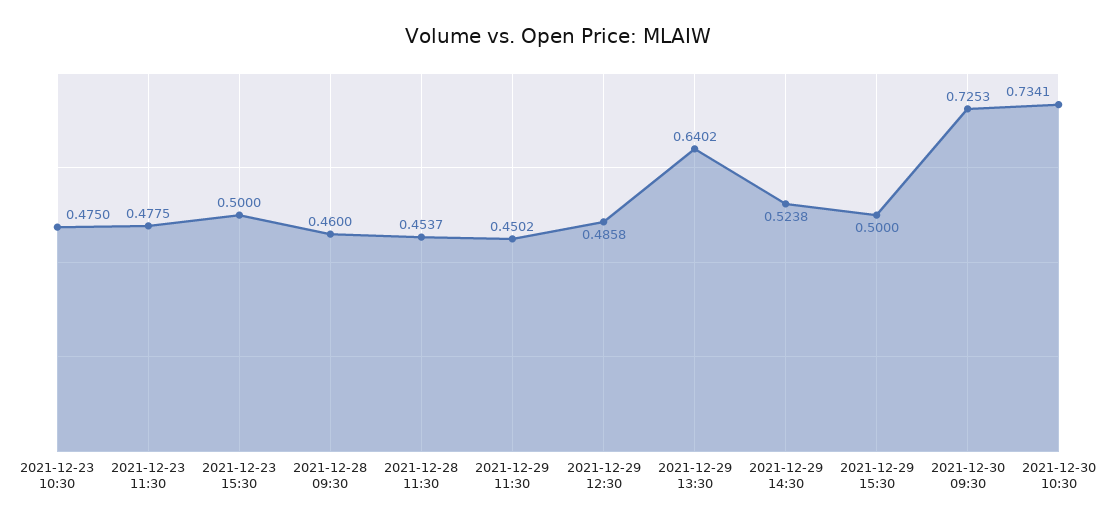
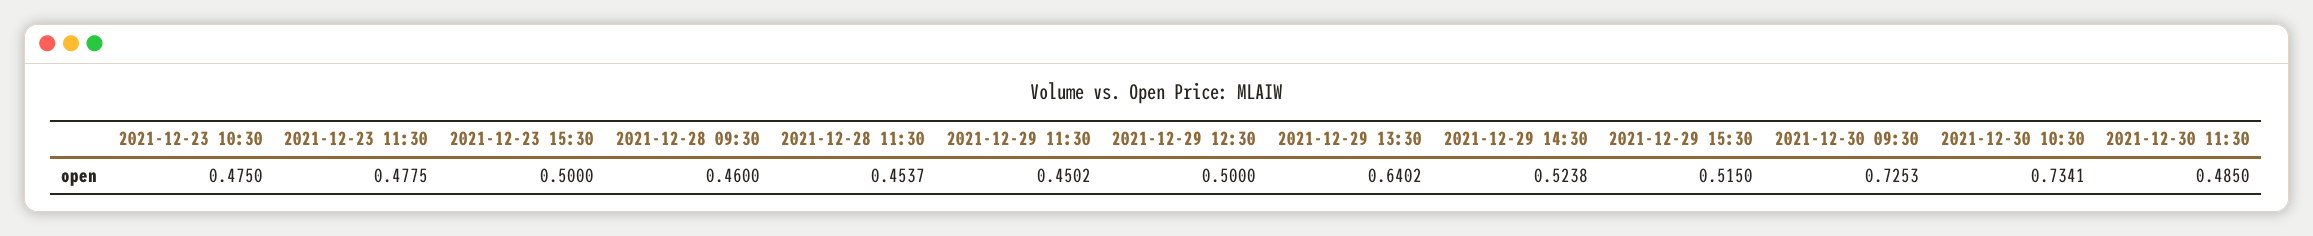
2021-12-29 12:30: 0.4858 -> 0.5
2021-12-29 15:30: 0.5 -> 0.515
2021-12-30 11:30: none -> 0.485

